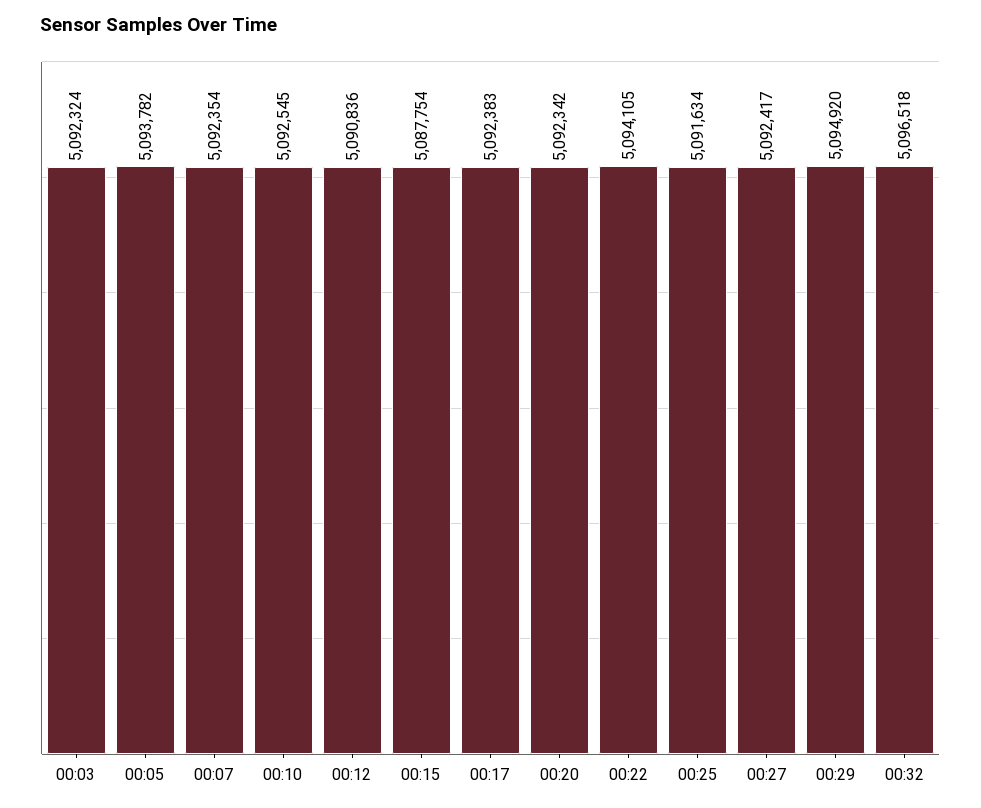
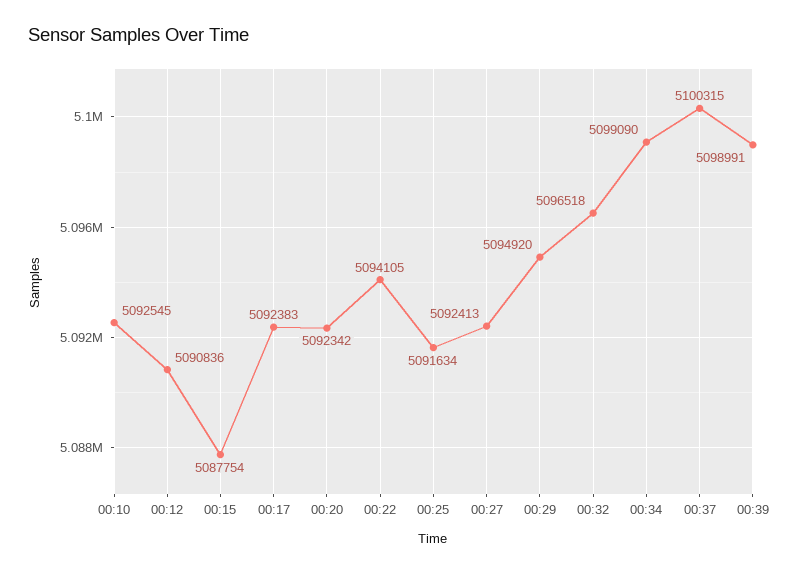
00:03: 5092324 -> none
00:05: 5093782 -> none
00:07: 5092354 -> none
00:27: 5092417 -> 5092413
00:34: none -> 5099090
00:37: none -> 5100315
00:39: none -> 5098991

